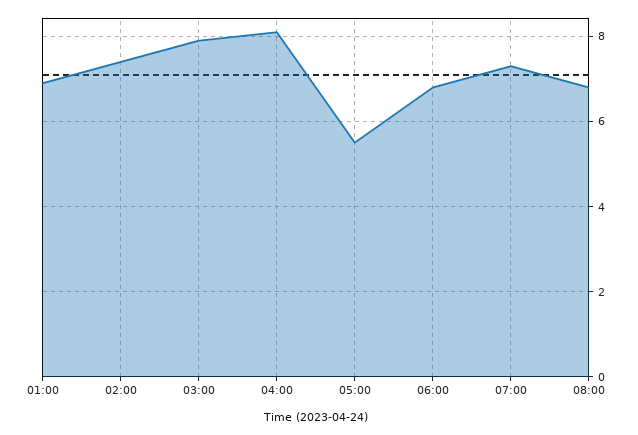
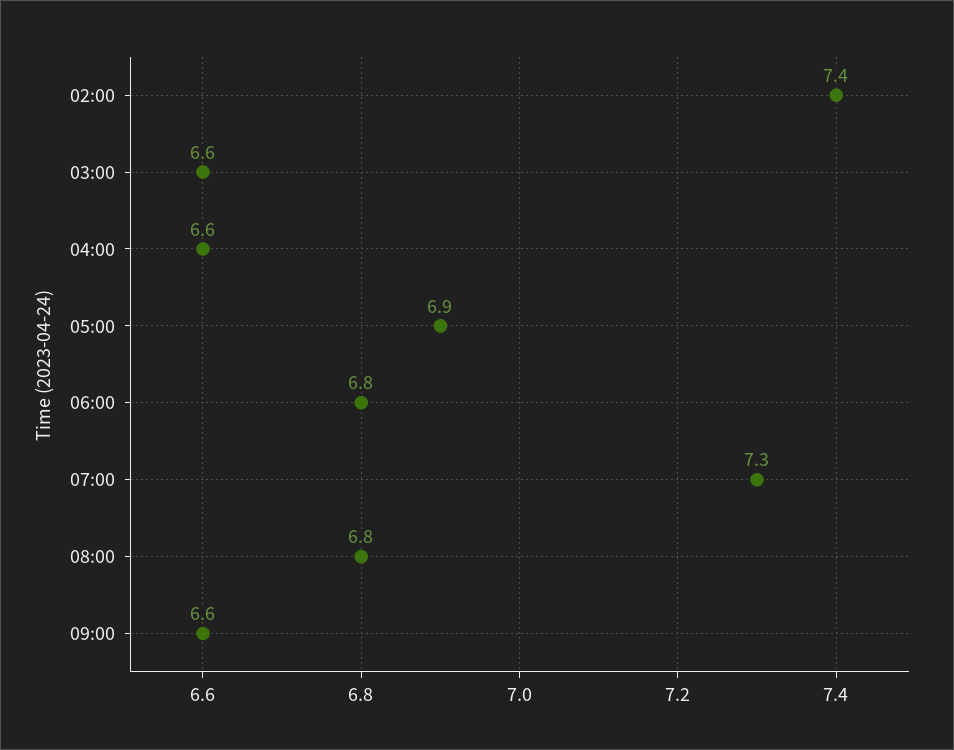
01:00: 7 -> none
03:00: 8 -> 6.6
04:00: 8 -> 6.6
05:00: 5.5 -> 6.9
09:00: none -> 6.6

